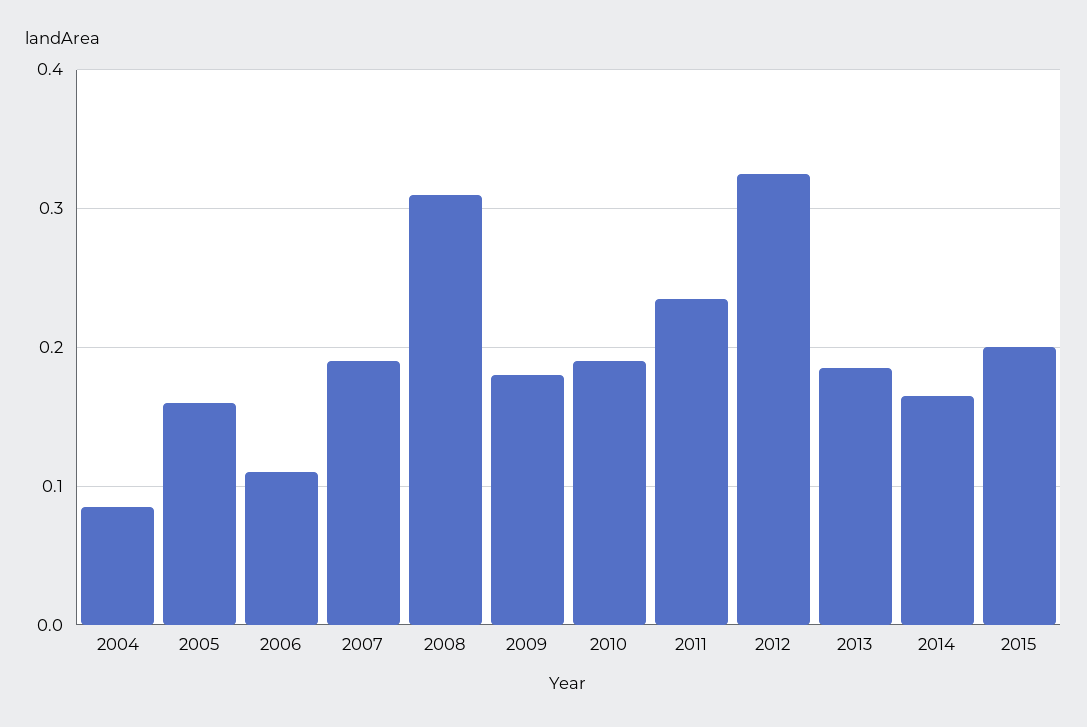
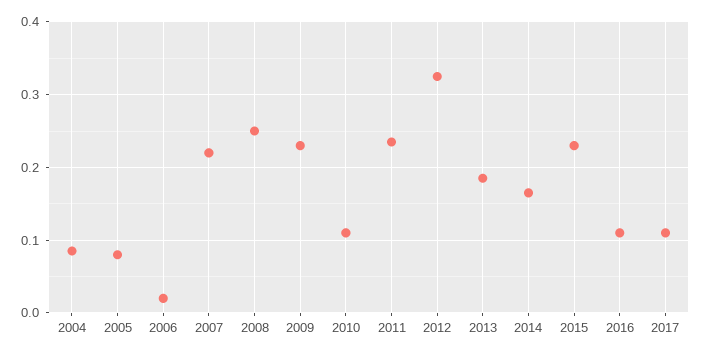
2005: 0.16 -> 0.08
2006: 0.11 -> 0.02
2007: 0.19 -> 0.22
2008: 0.31 -> 0.25
2009: 0.18 -> 0.23
2010: 0.19 -> 0.11
2015: 0.2 -> 0.23
2016: none -> 0.11
2017: none -> 0.11

